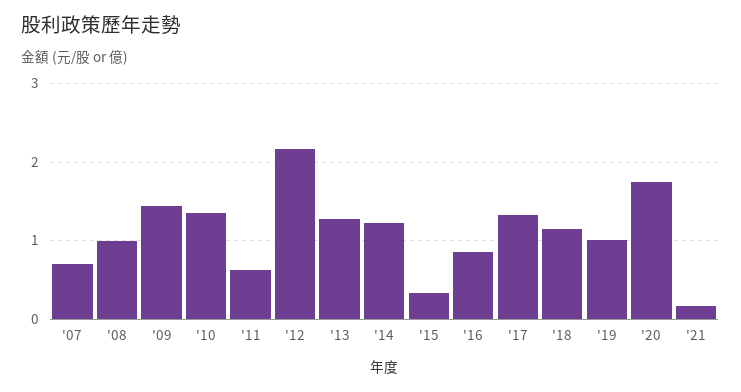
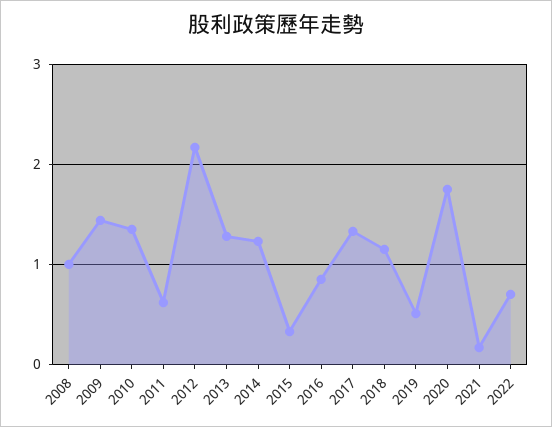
'07: 0.7 -> none
'19: 1 -> 0.5
2022: none -> 0.7

